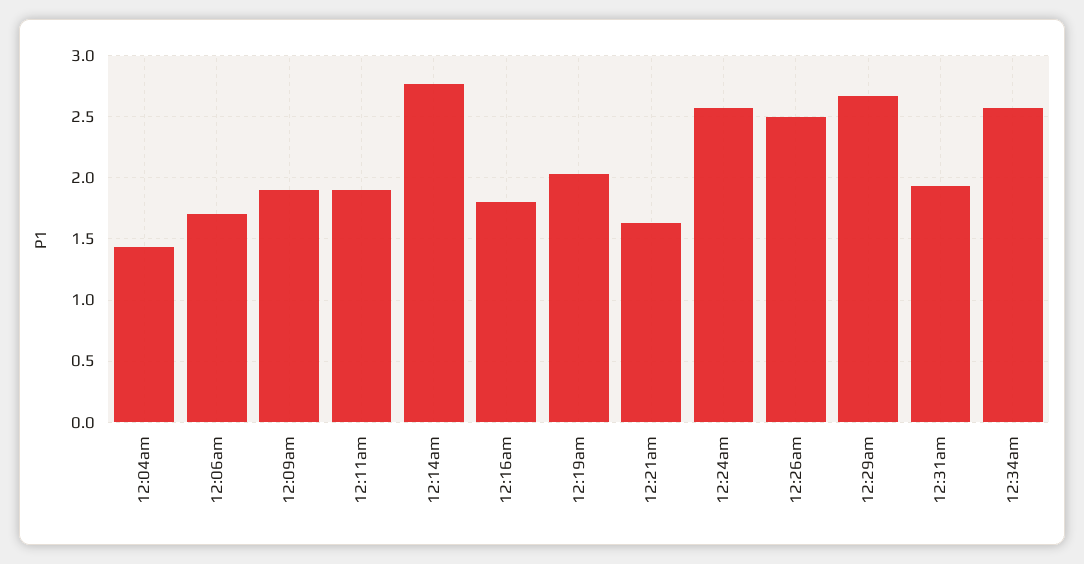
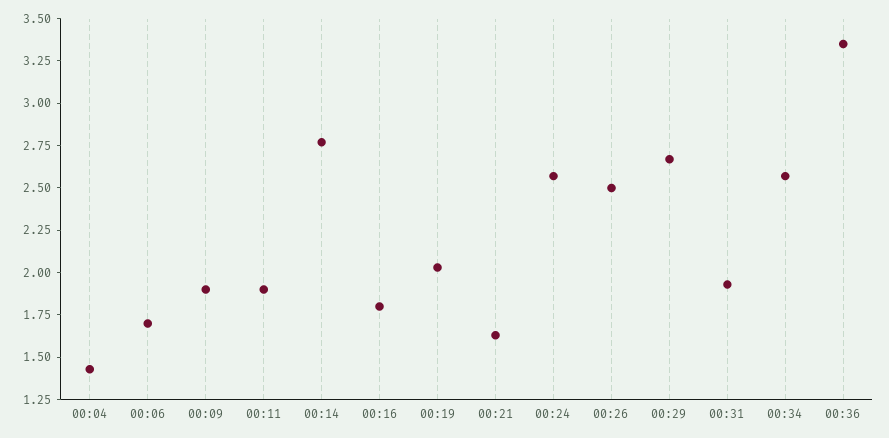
00:36: none -> 3.35

